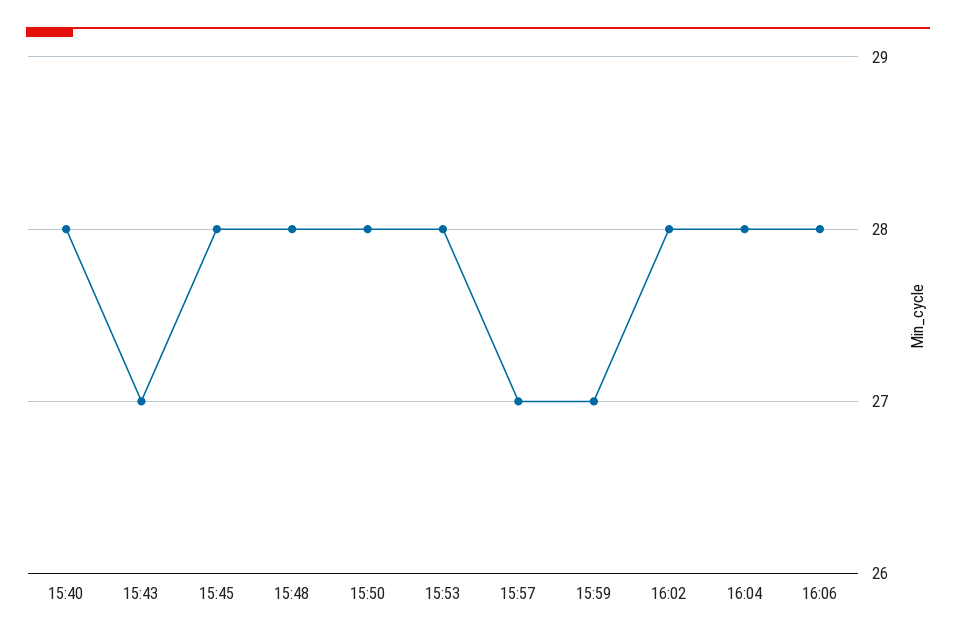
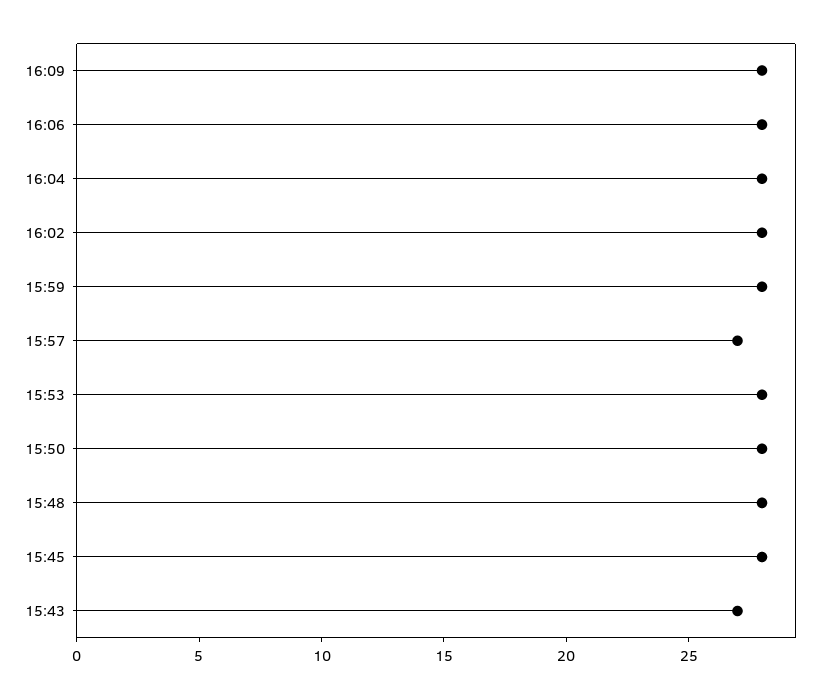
15:40: 28 -> none
15:59: 27 -> 28
16:09: none -> 28

